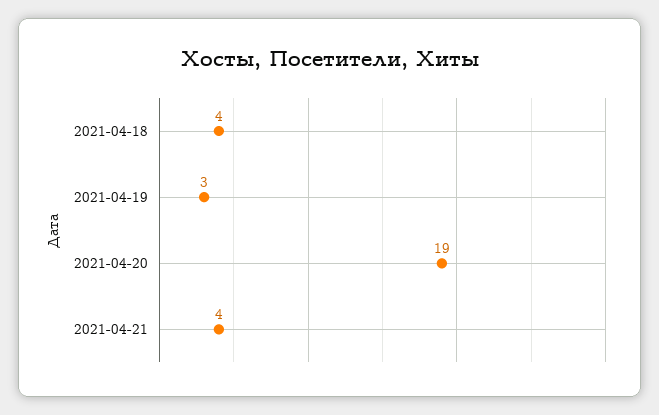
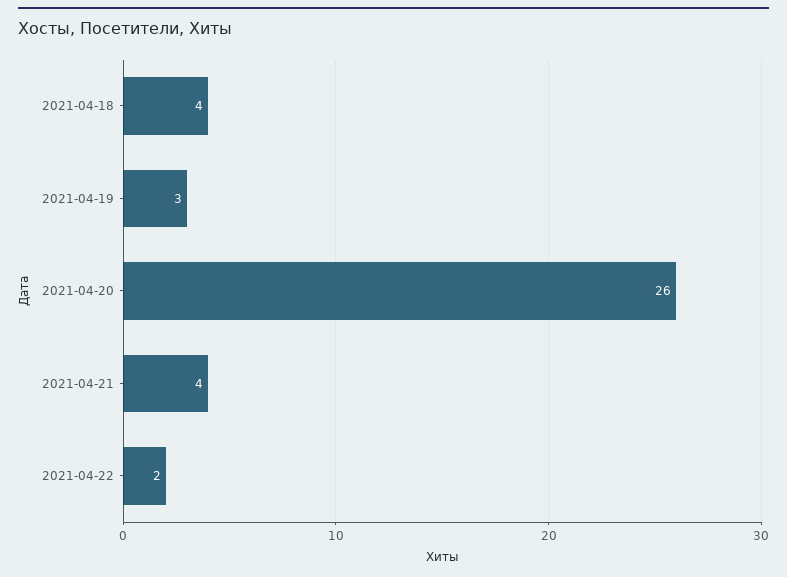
2021-04-20: 19 -> 26
2021-04-22: none -> 2

